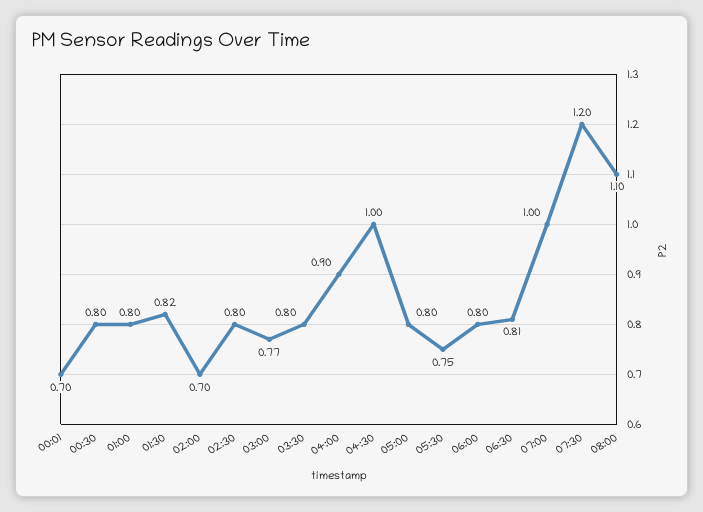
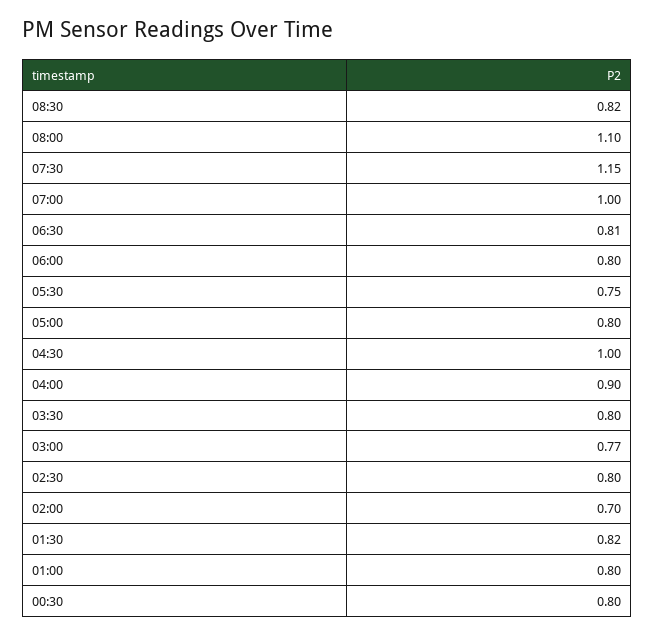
00:01: 0.7 -> none
07:30: 1.2 -> 1.15
08:30: none -> 0.82

